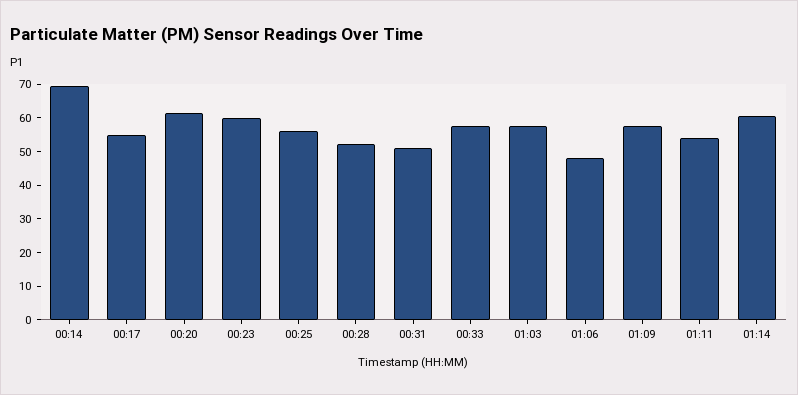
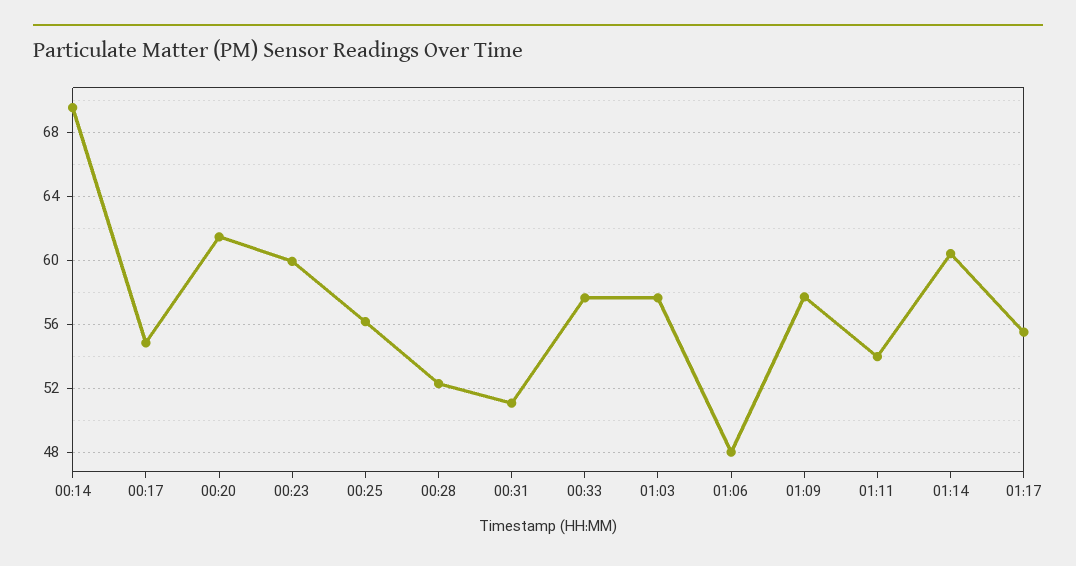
01:17: none -> 55.5

